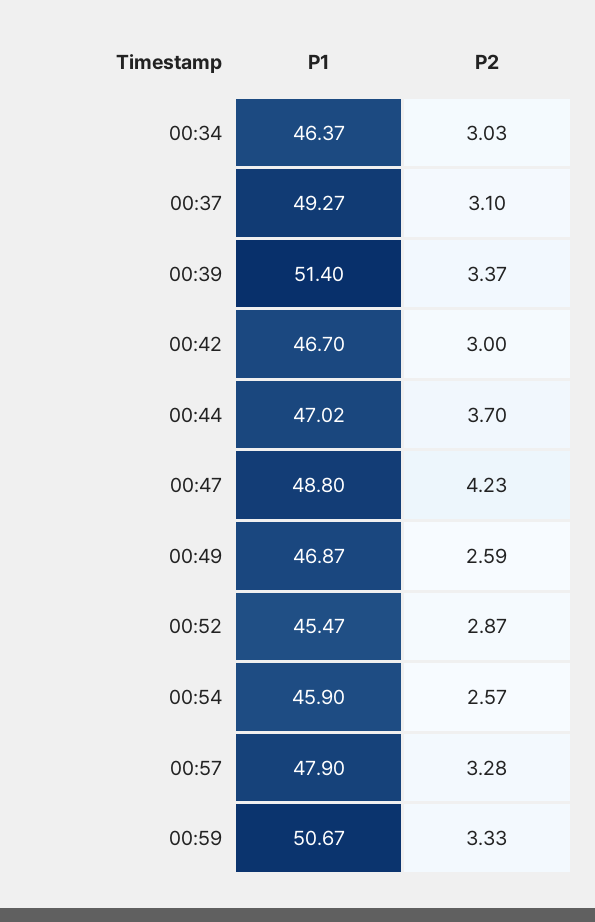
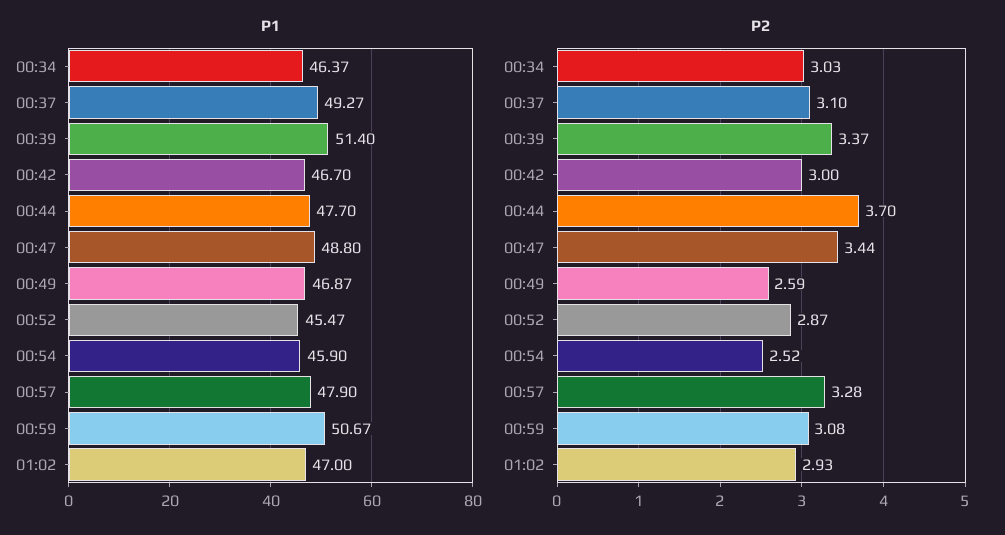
P1, 00:44: 47.02 -> 47.7
P2, 00:47: 4.23 -> 3.44
P2, 00:54: 2.57 -> 2.52
P2, 00:59: 3.33 -> 3.08
P1, 01:02: none -> 47
P2, 01:02: none -> 2.93

